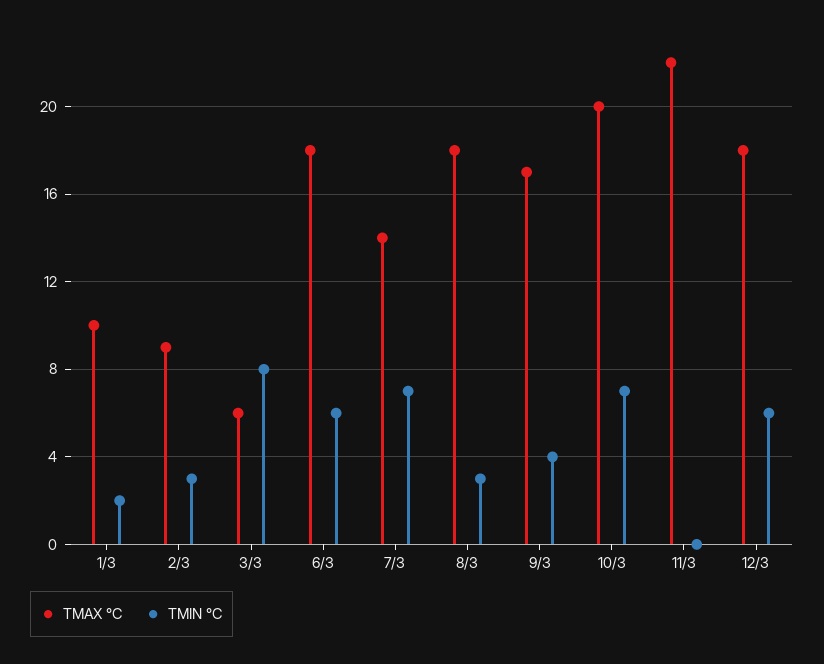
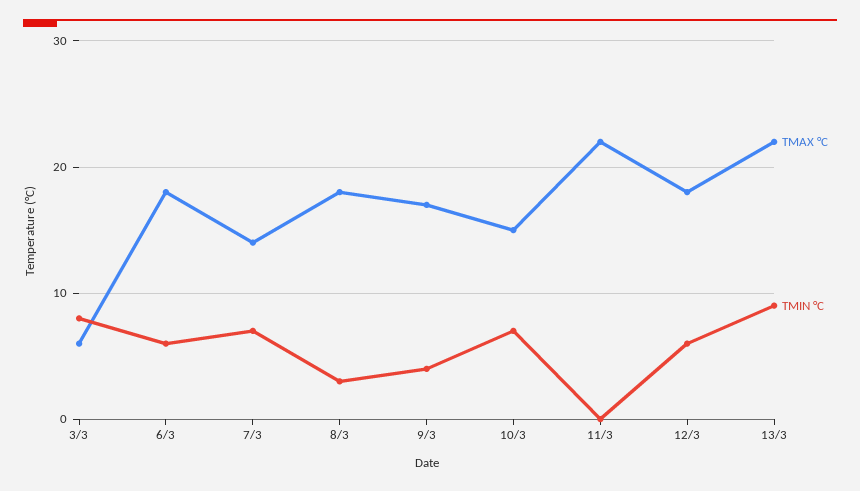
TMAX °C, 1/3: 10 -> none
TMIN °C, 1/3: 2 -> none
TMAX °C, 2/3: 9 -> none
TMIN °C, 2/3: 3 -> none
TMAX °C, 10/3: 20 -> 15
TMAX °C, 13/3: none -> 22
TMIN °C, 13/3: none -> 9

